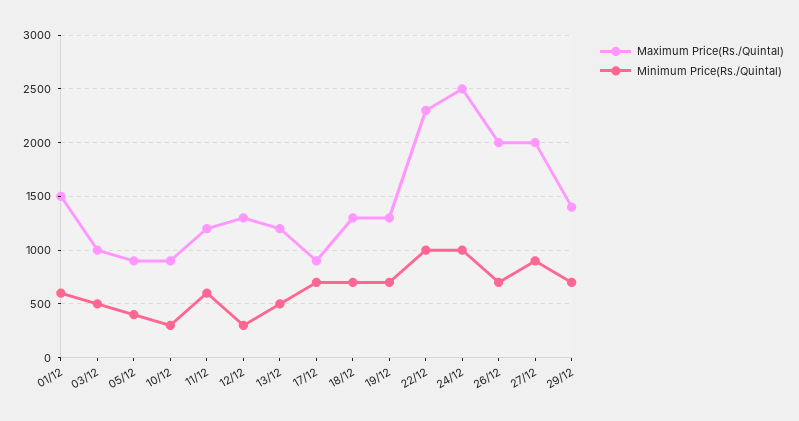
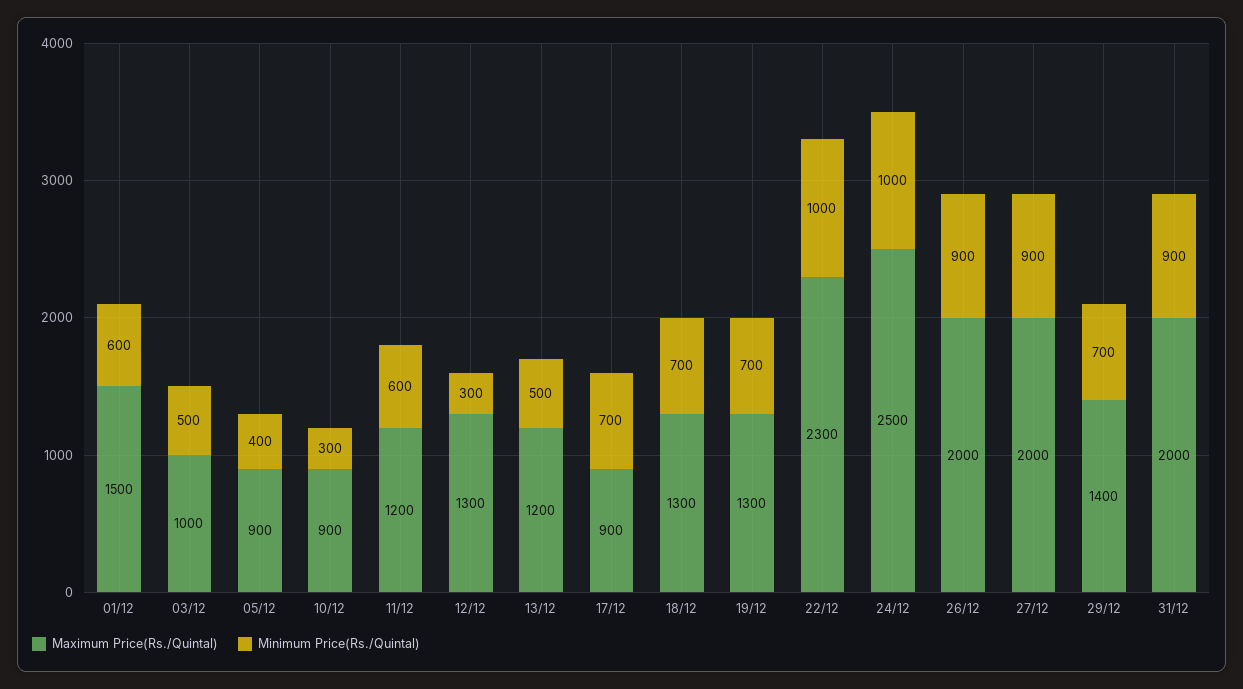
Minimum Price(Rs./Quintal), 26/12: 700 -> 900
Maximum Price(Rs./Quintal), 31/12: none -> 2000
Minimum Price(Rs./Quintal), 31/12: none -> 900

